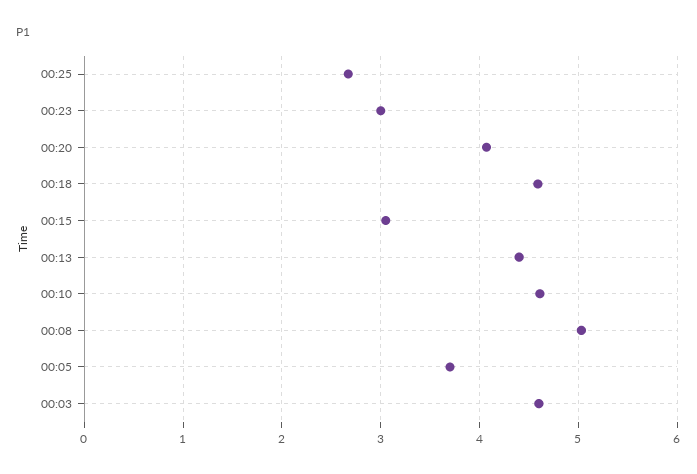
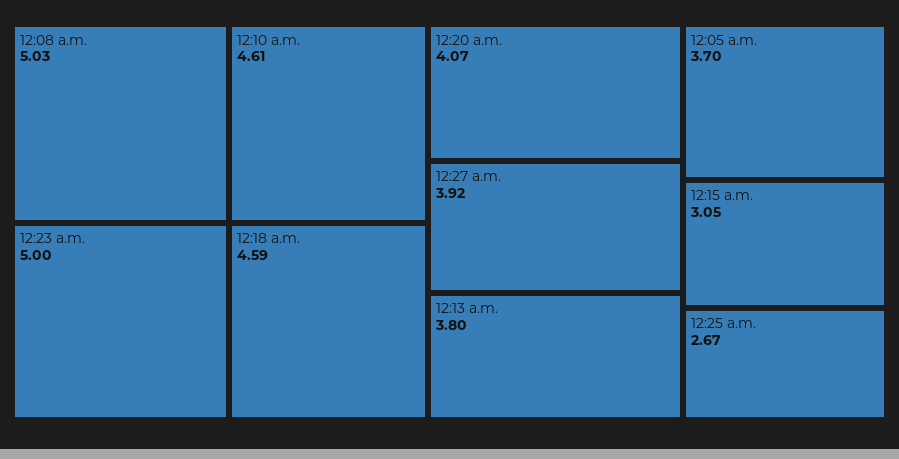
00:23: 3 -> 5
00:13: 4.4 -> 3.8
00:03: 4.6 -> none
12:27 a.m.: none -> 3.92

